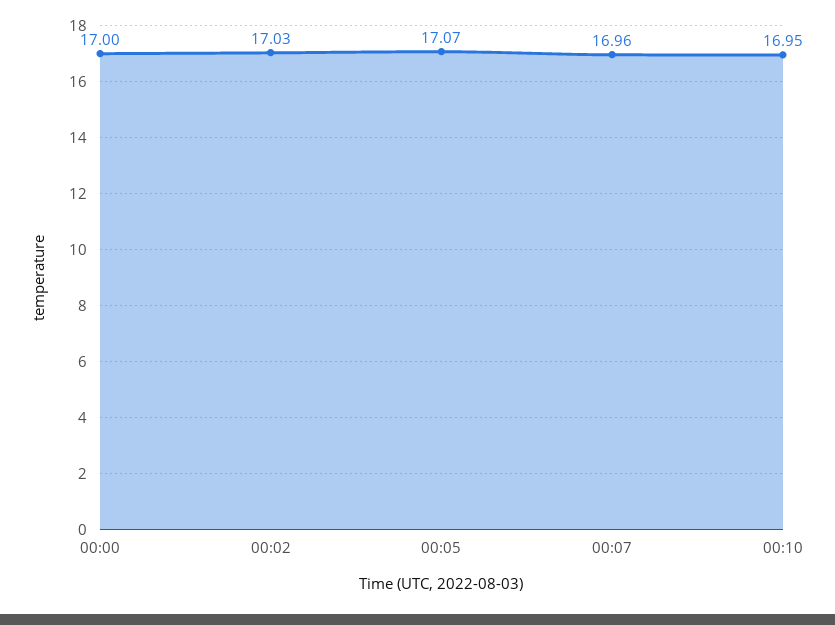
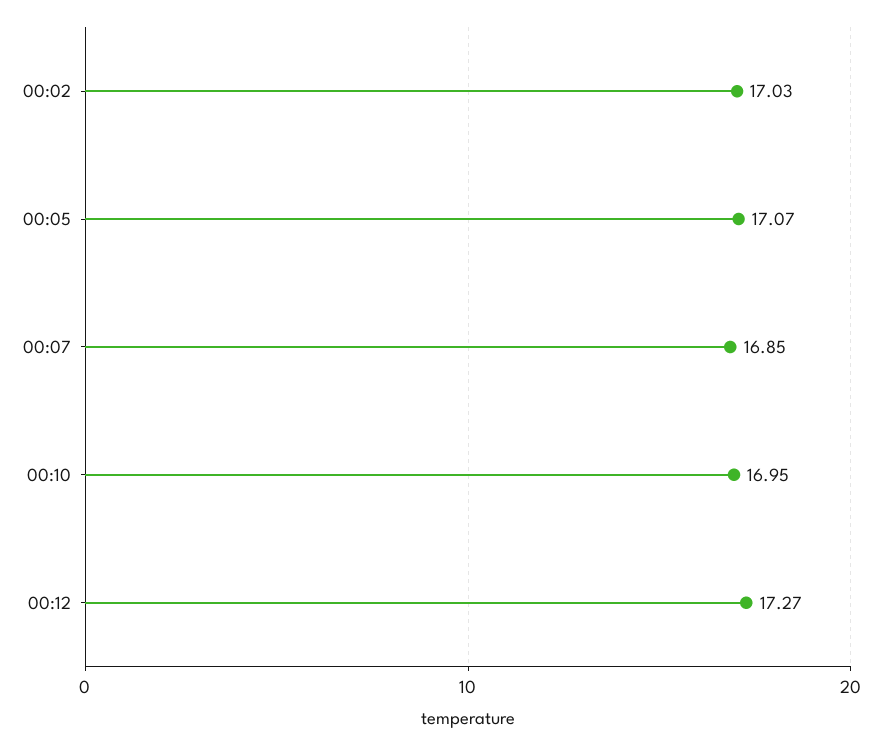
00:00: 17 -> none
00:07: 16.96 -> 16.85
00:12: none -> 17.27

